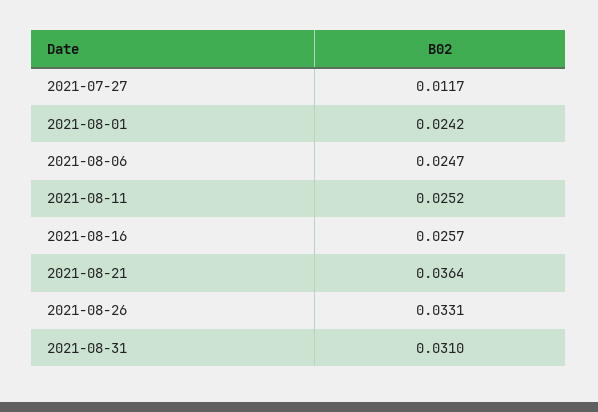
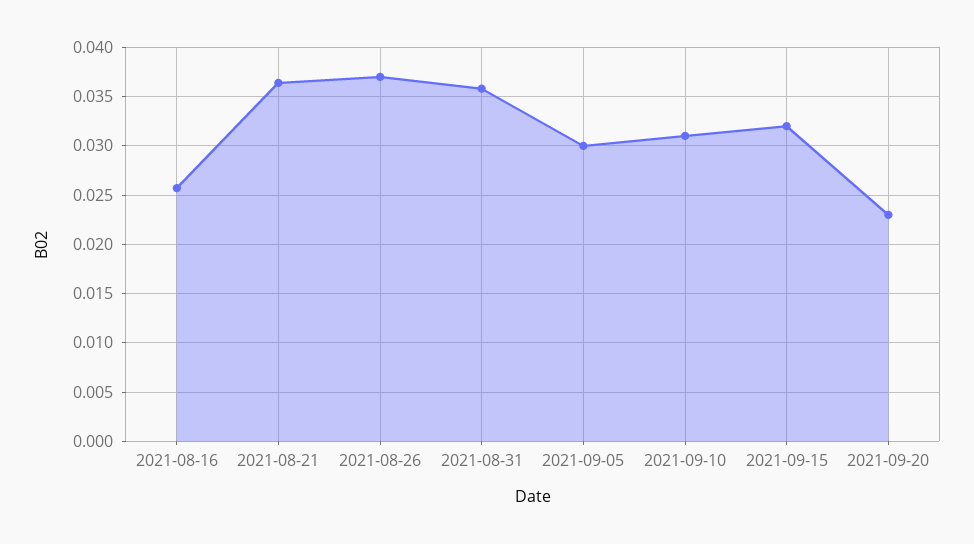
2021-07-27: 0.0117 -> none
2021-08-01: 0.0242 -> none
2021-08-06: 0.0247 -> none
2021-08-11: 0.0252 -> none
2021-08-26: 0.0331 -> 0.037
2021-08-31: 0.031 -> 0.036
2021-09-05: none -> 0.03
2021-09-10: none -> 0.031
2021-09-15: none -> 0.032
2021-09-20: none -> 0.023

